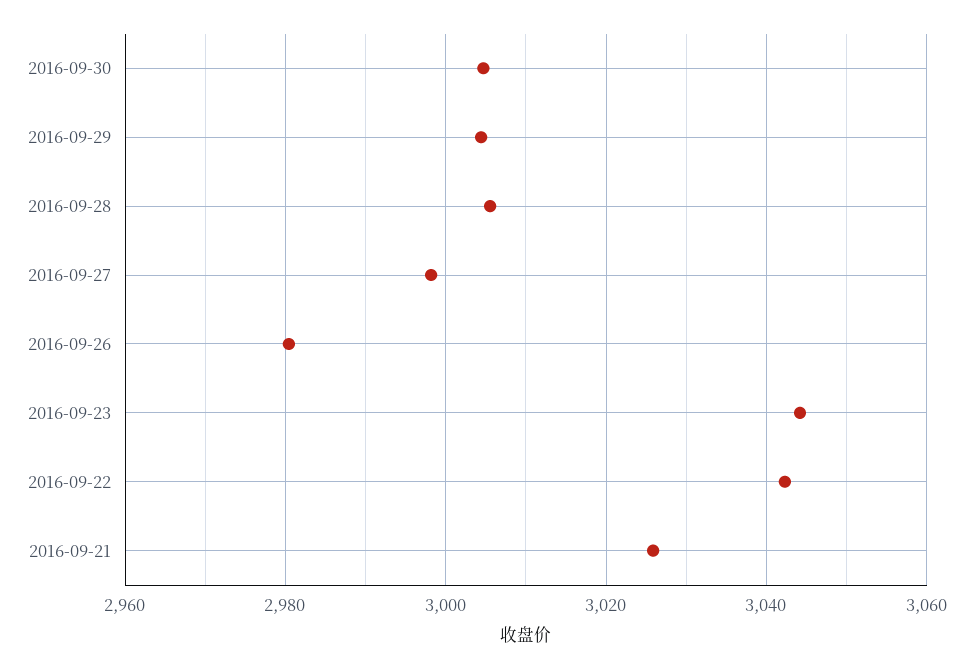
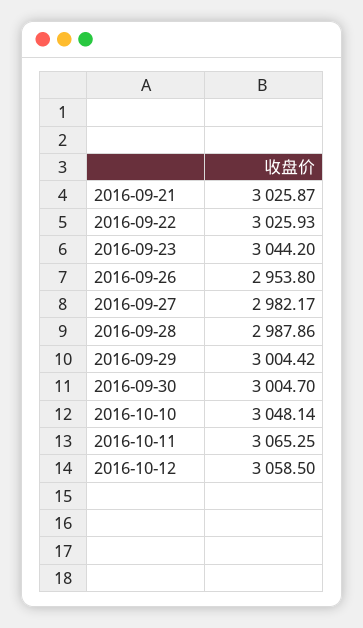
2016-09-28: 3006 -> 2987.86
2016-09-27: 2998 -> 2982.17
2016-09-26: 2980 -> 2953.8
2016-09-22: 3042 -> 3025.93
2016-10-10: none -> 3048.14
2016-10-11: none -> 3065.25
2016-10-12: none -> 3058.5

